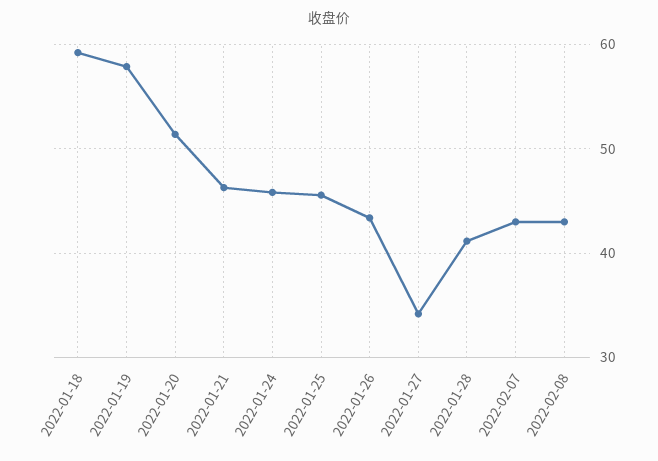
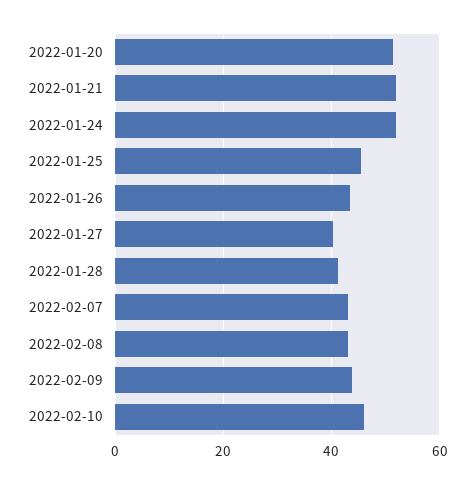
2022-01-18: 59 -> none
2022-01-19: 58 -> none
2022-01-21: 46 -> 52
2022-01-24: 46 -> 52
2022-01-27: 34 -> 40
2022-02-09: none -> 44
2022-02-10: none -> 46

